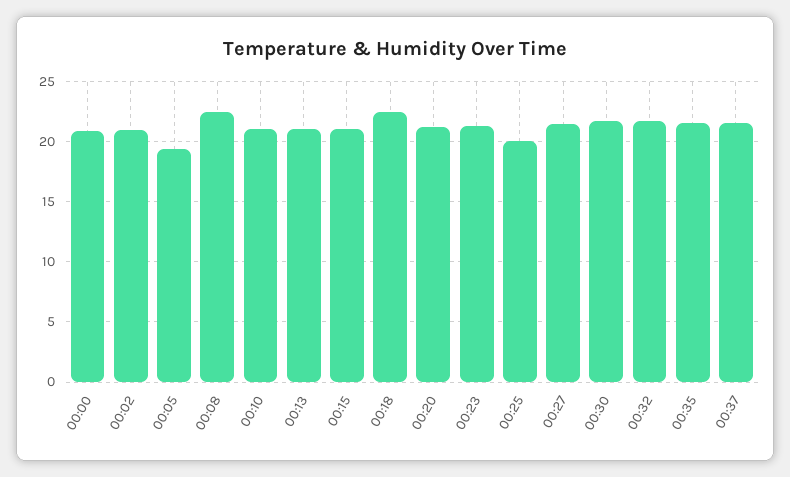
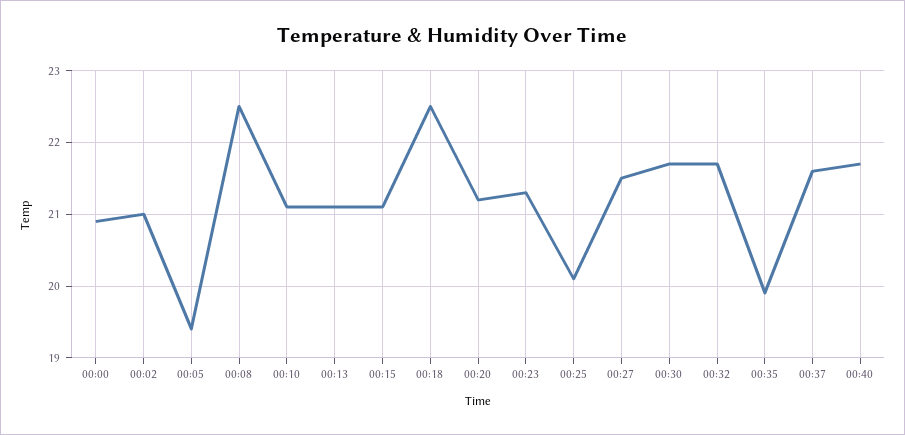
00:35: 21.5 -> 19.9
00:40: none -> 21.7

